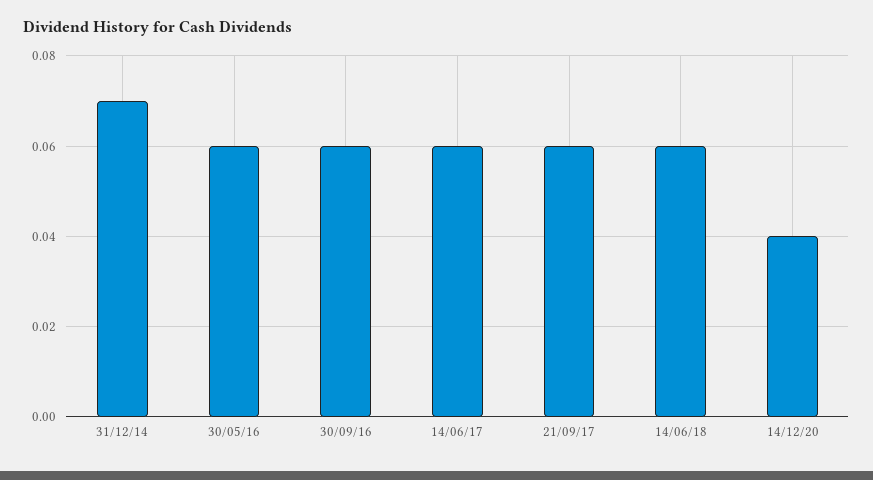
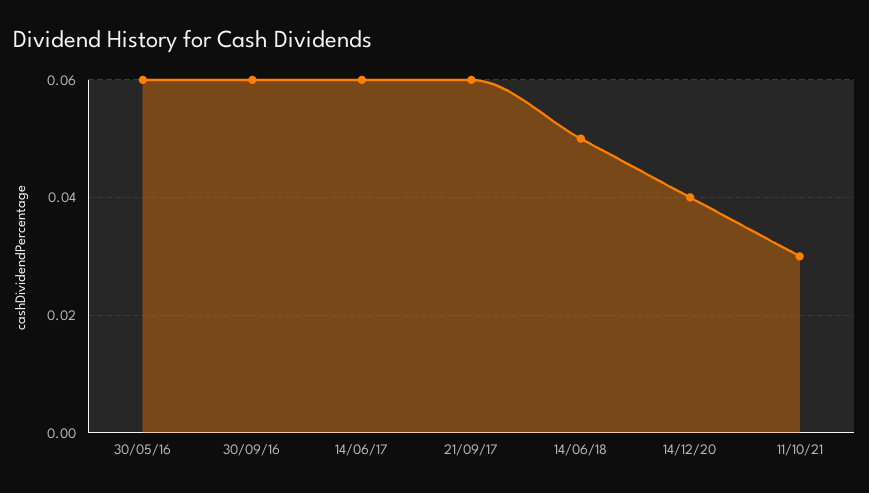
31/12/14: 0.07 -> none
14/06/18: 0.06 -> 0.05
11/10/21: none -> 0.03

